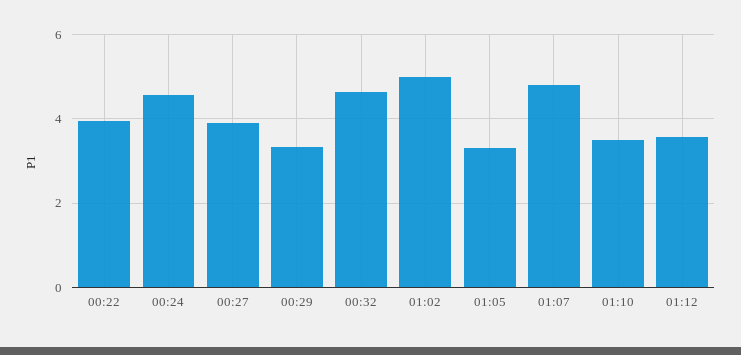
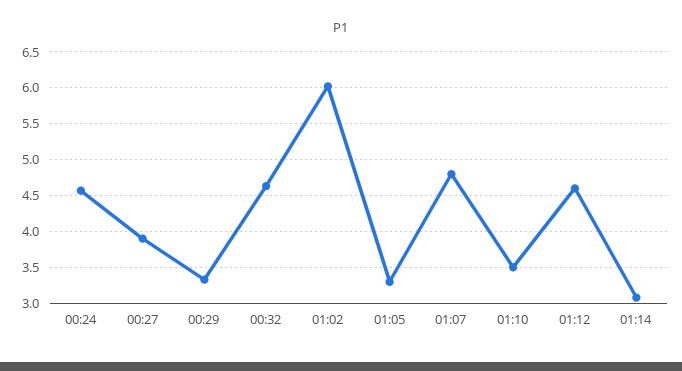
00:22: 4 -> none
01:02: 5 -> 6
01:12: 3.6 -> 4.6
01:14: none -> 3.1

